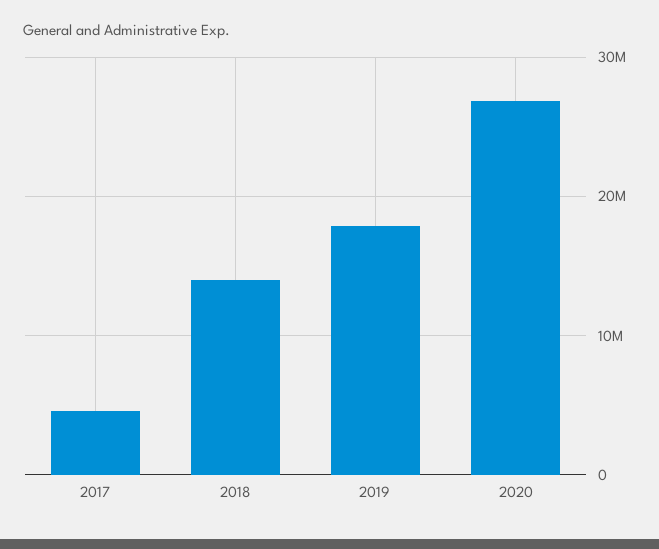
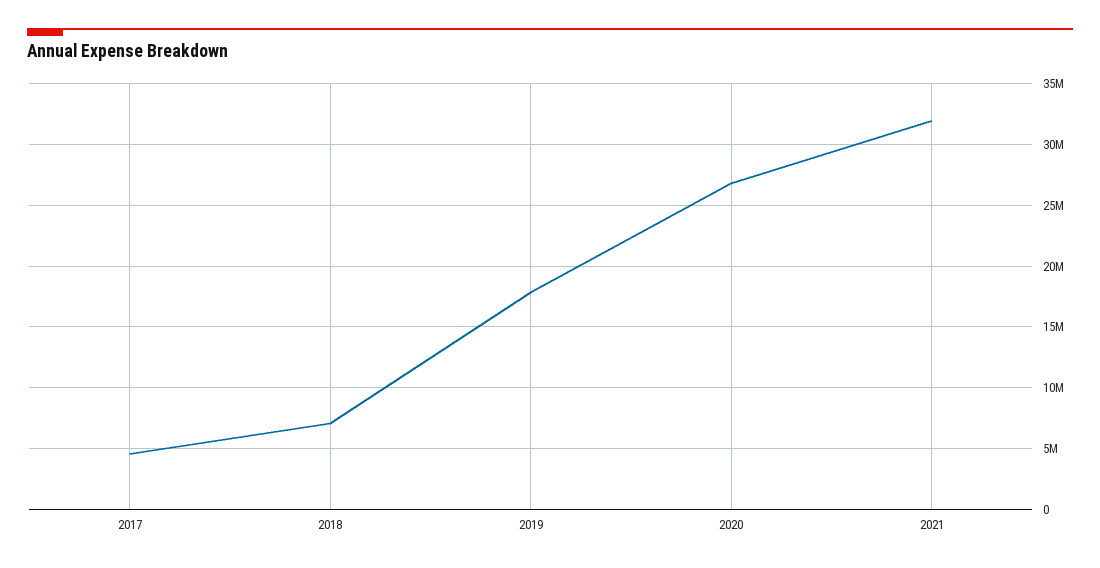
2018: 14000000 -> 7000000
2021: none -> 32000000

